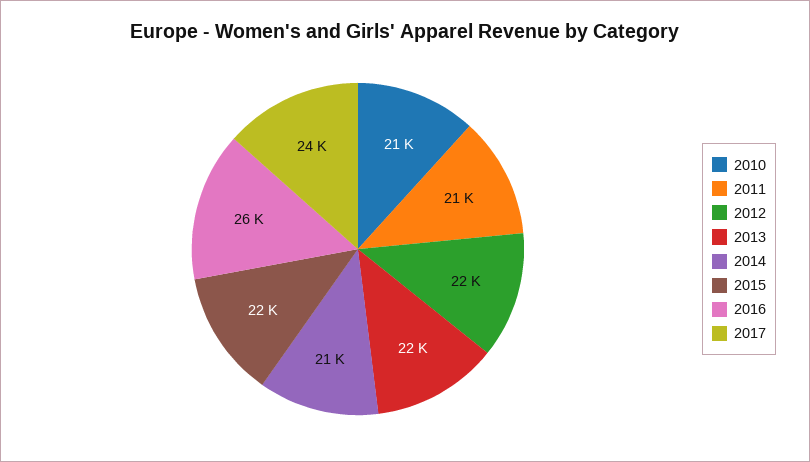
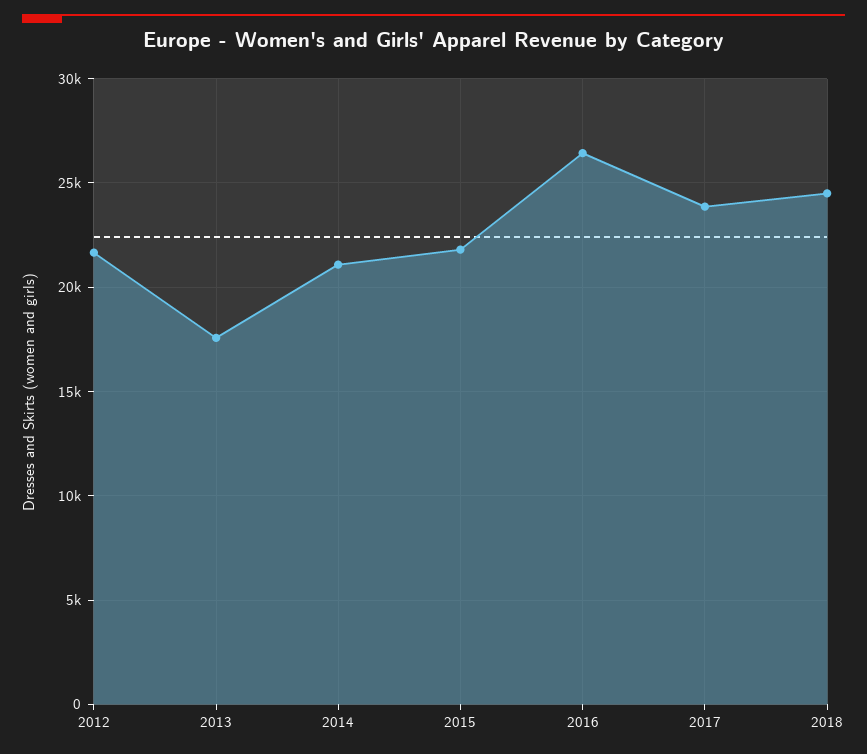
2010: 21000 -> none
2011: 21000 -> none
2013: 22000 -> 17500
2018: none -> 24500

